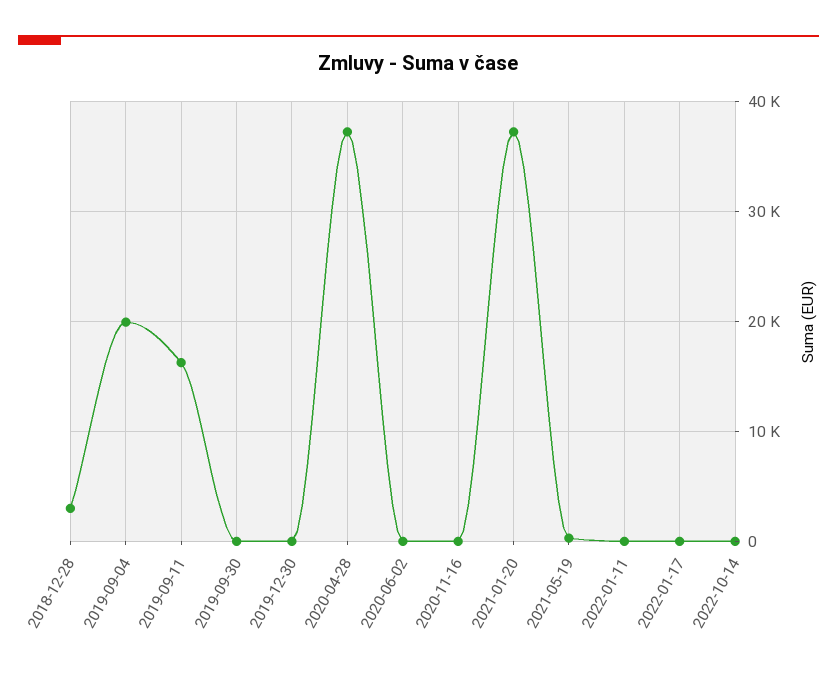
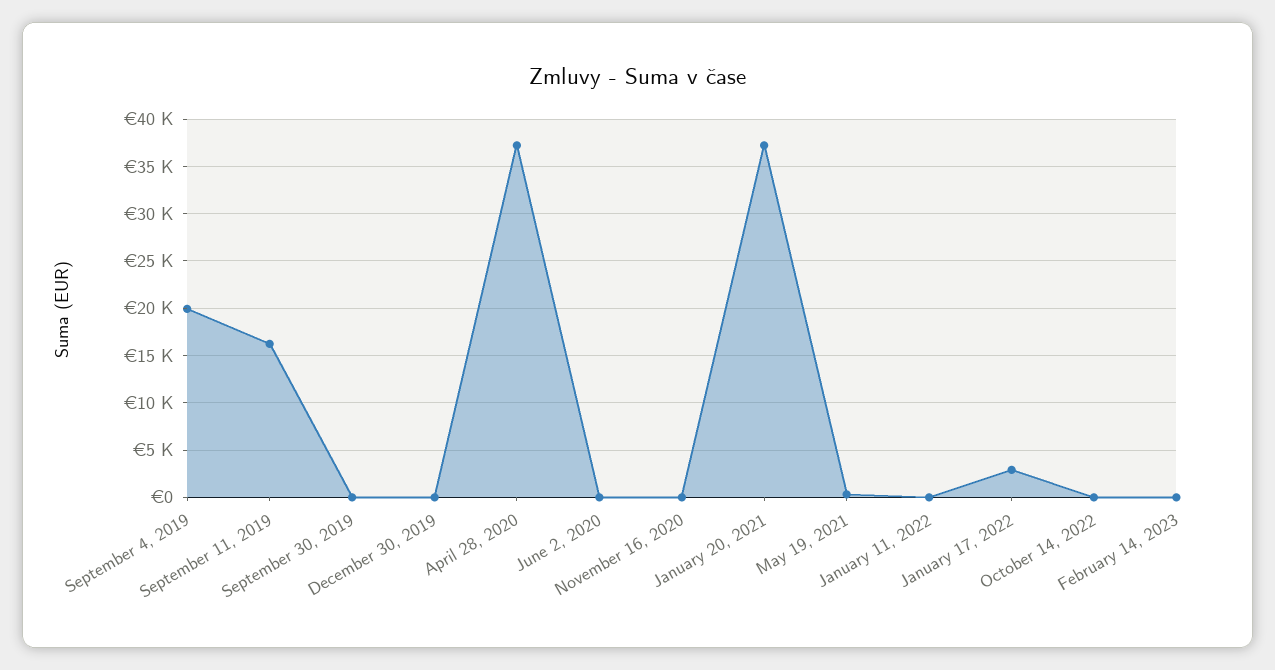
2018-12-28: 3000 -> none
2022-01-17: 0 -> 3000
February 14, 2023: none -> 0

